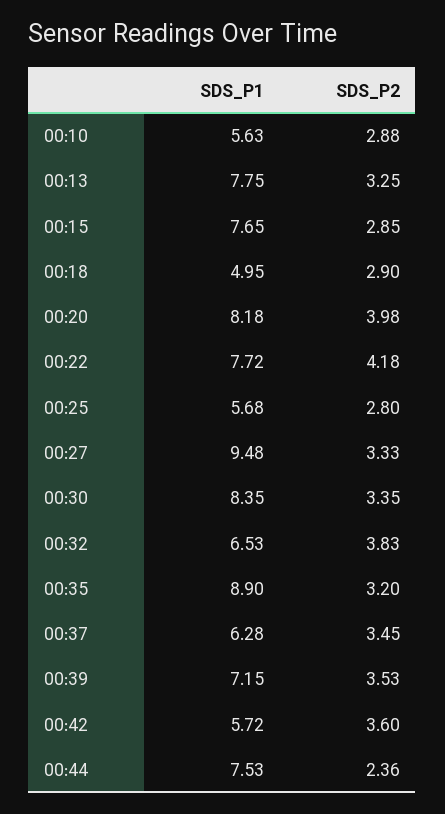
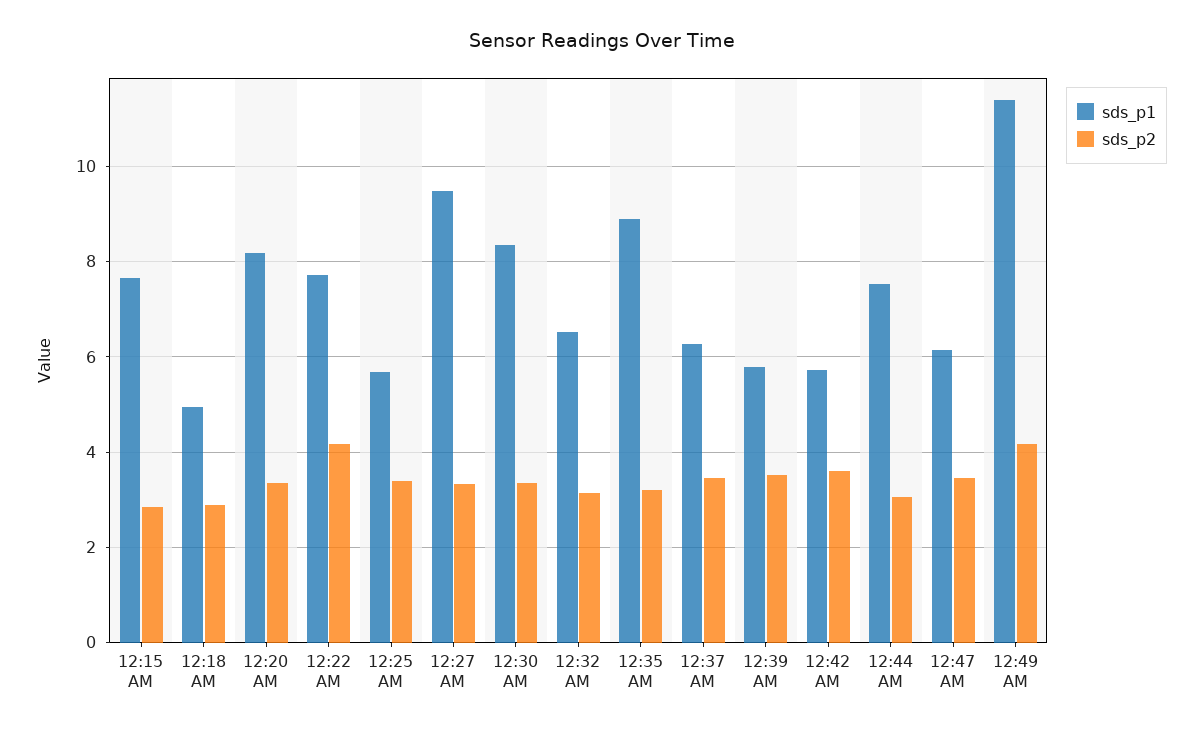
SDS_P1, 00:10: 5.63 -> none
SDS_P2, 00:10: 2.88 -> none
SDS_P1, 00:13: 7.75 -> none
SDS_P2, 00:13: 3.25 -> none
SDS_P2, 00:20: 3.98 -> 3.4
SDS_P2, 00:25: 2.8 -> 3.4
SDS_P2, 00:32: 3.83 -> 3.2
SDS_P1, 00:39: 7.15 -> 5.8
SDS_P2, 00:44: 2.36 -> 3
SDS_P1, 12:47 AM: none -> 6.2
SDS_P2, 12:47 AM: none -> 3.4
SDS_P1, 12:49 AM: none -> 11.4
SDS_P2, 12:49 AM: none -> 4.2

